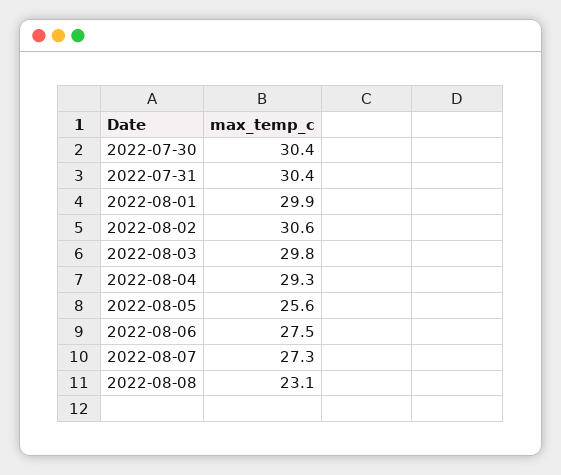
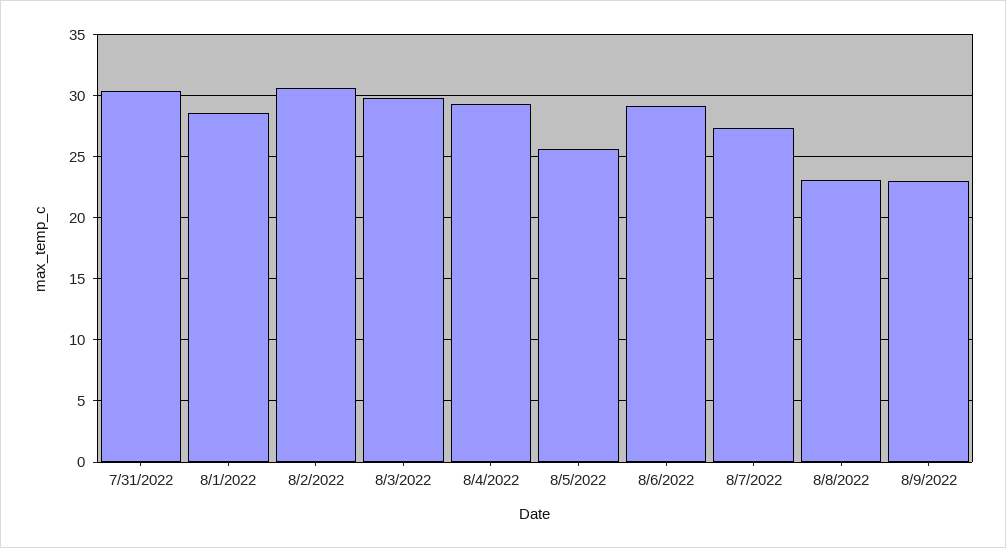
2022-07-30: 30.4 -> none
2022-08-01: 29.9 -> 28.5
2022-08-06: 27.5 -> 29
8/9/2022: none -> 23

